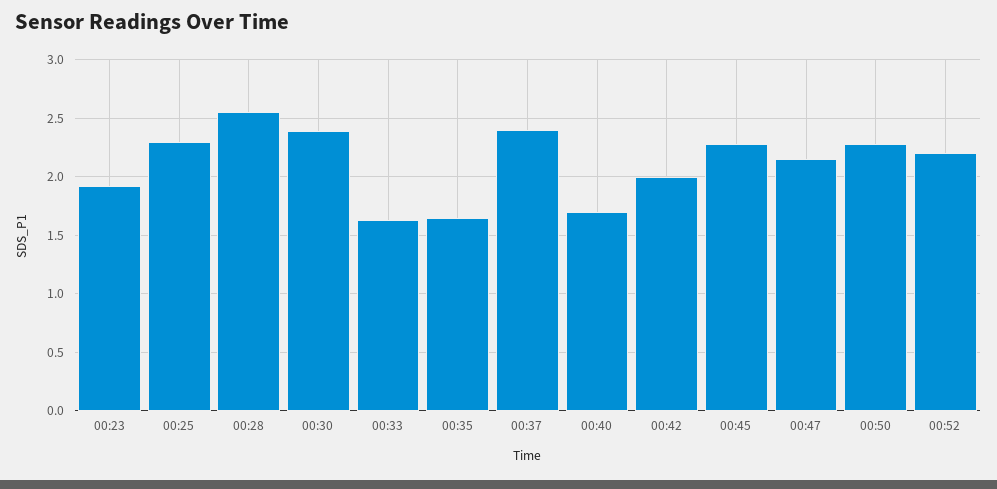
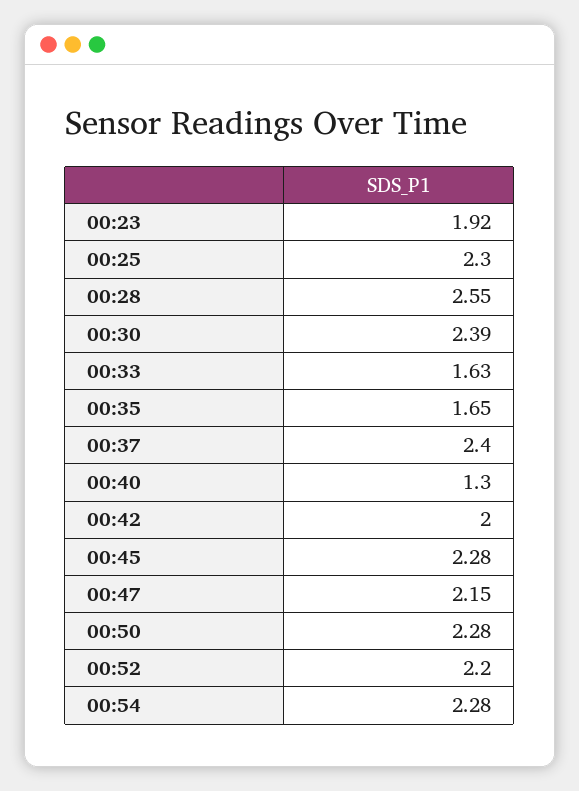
00:40: 1.7 -> 1.3
00:54: none -> 2.28

